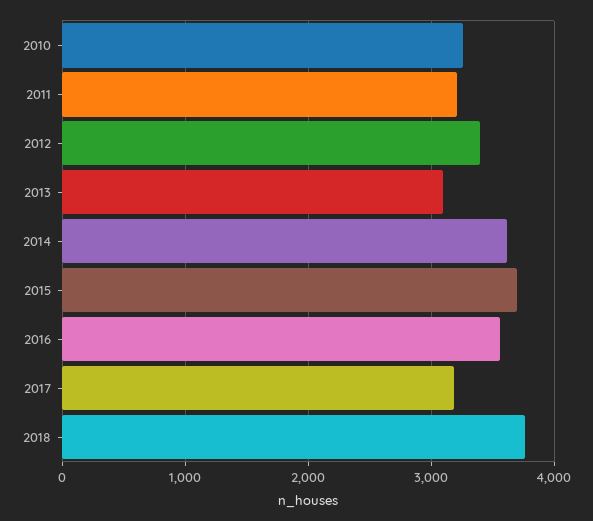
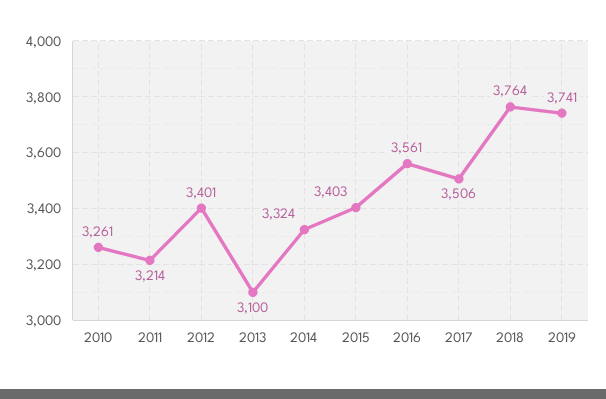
2014: 3600 -> 3324
2015: 3700 -> 3403
2017: 3200 -> 3506
2019: none -> 3741

